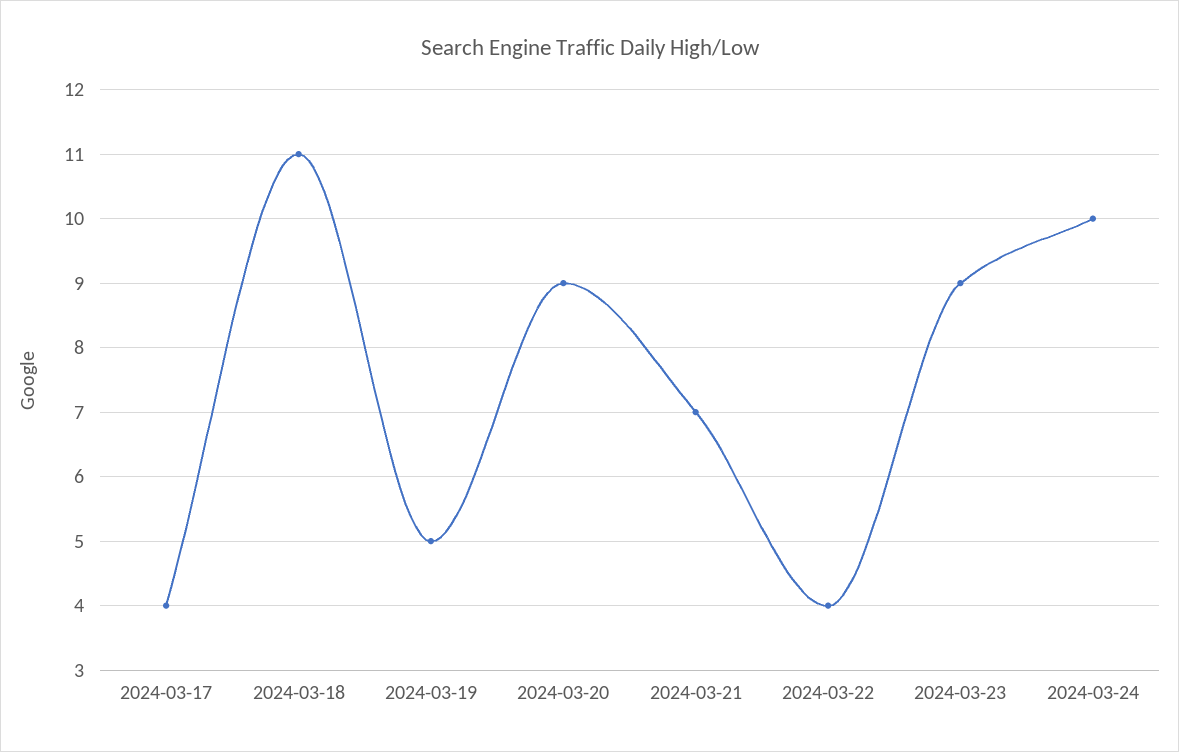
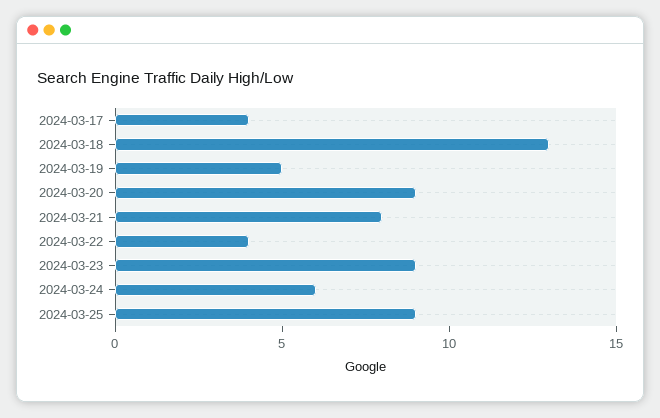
2024-03-18: 11 -> 13
2024-03-21: 7 -> 8
2024-03-24: 10 -> 6
2024-03-25: none -> 9

